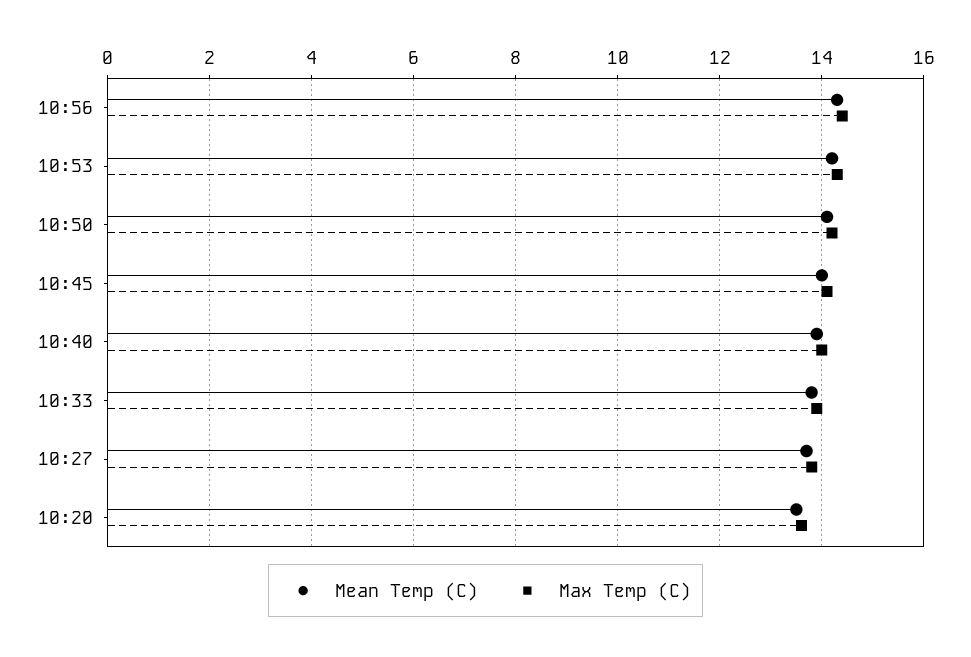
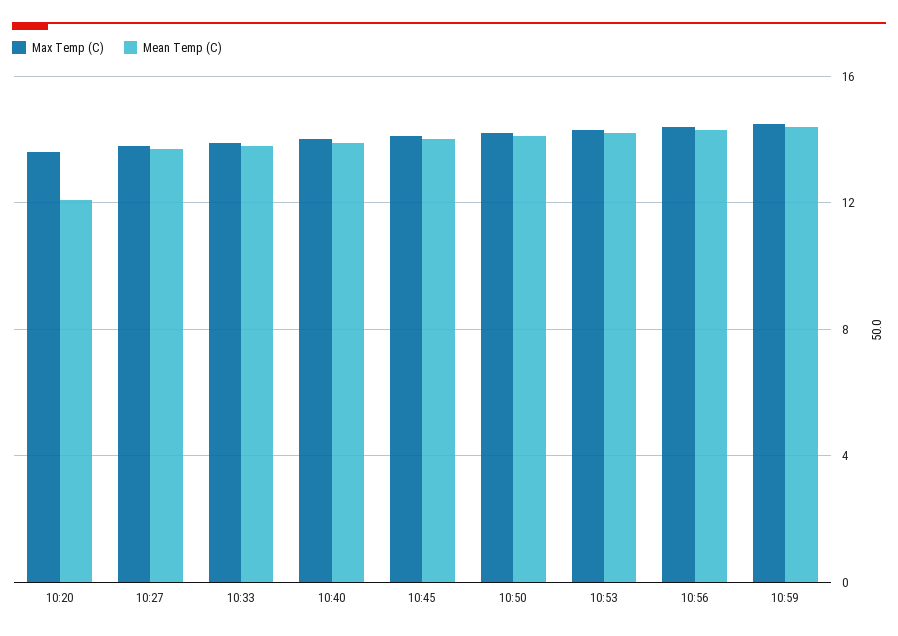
Mean Temp (C), 10:20: 13.5 -> 12
Max Temp (C), 10:59: none -> 14.5
Mean Temp (C), 10:59: none -> 14.5

